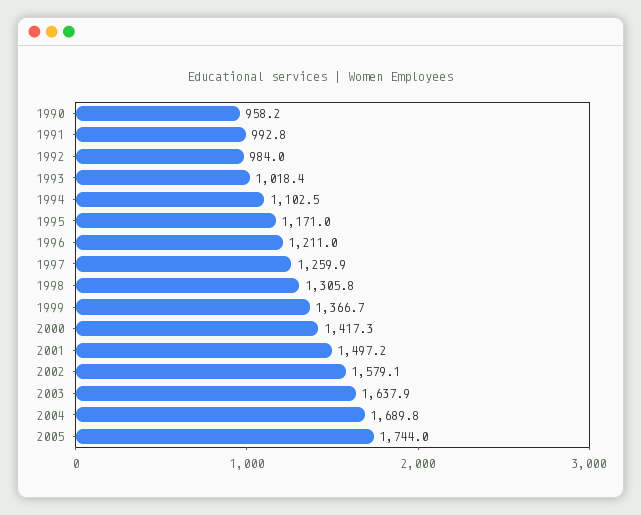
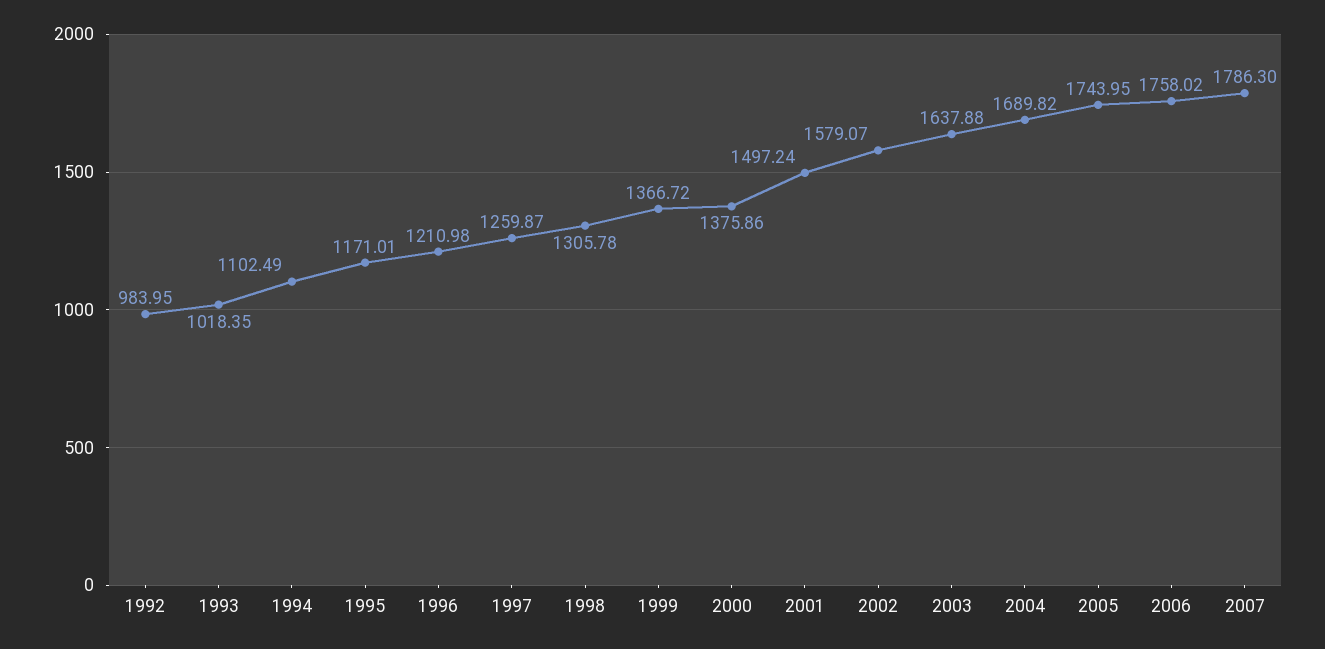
1990: 958.2 -> none
1991: 992.8 -> none
2000: 1417.3 -> 1375.86
2006: none -> 1758.02
2007: none -> 1786.3

